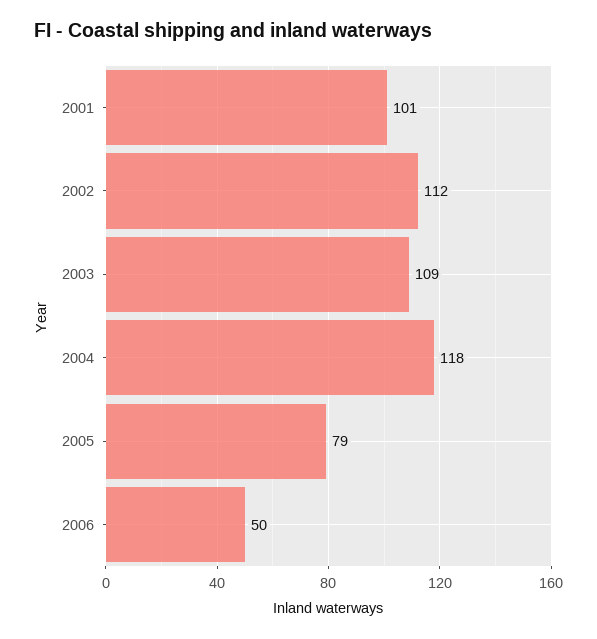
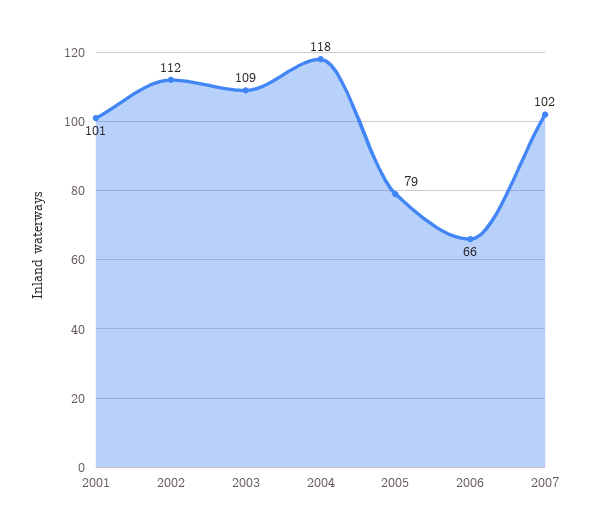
2006: 50 -> 66
2007: none -> 102

